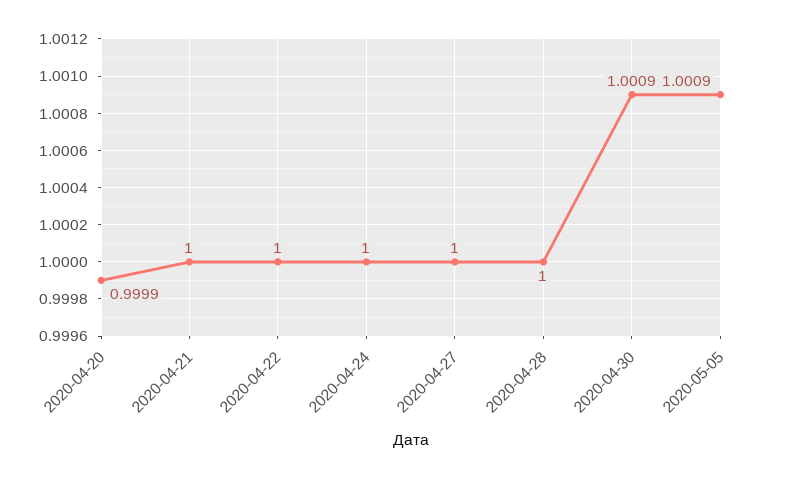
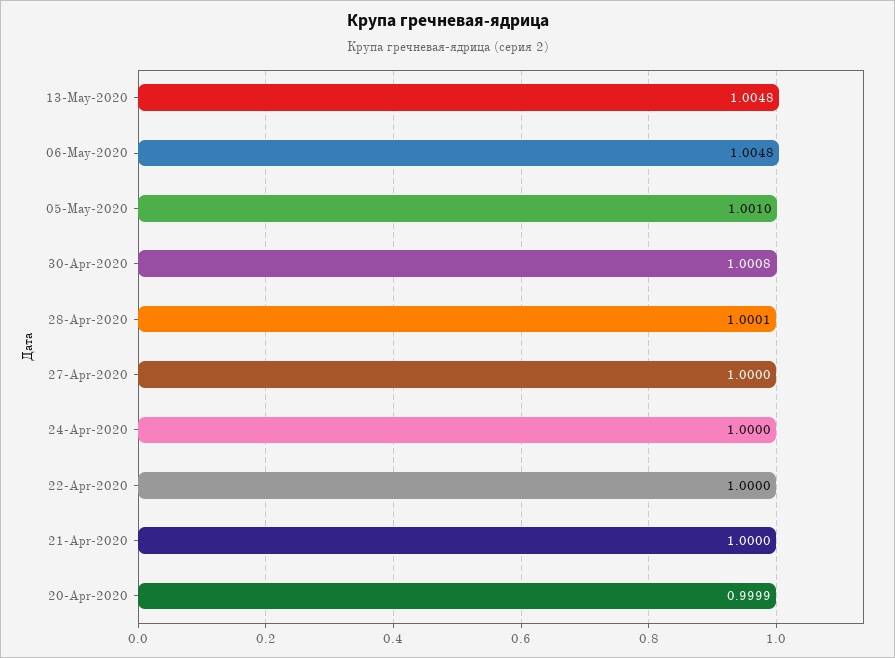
2020-04-28: 1 -> 1.0001
2020-04-30: 1.0009 -> 1.0008
2020-05-05: 1.0009 -> 1.001
13-May-2020: none -> 1.0048
06-May-2020: none -> 1.0048

